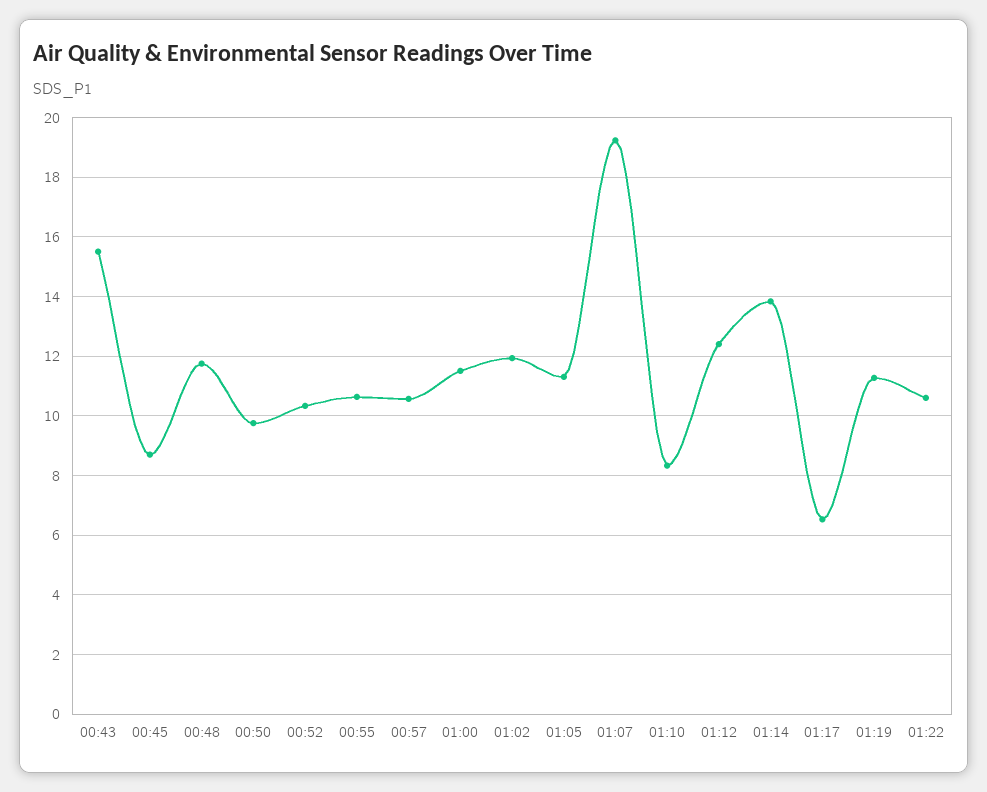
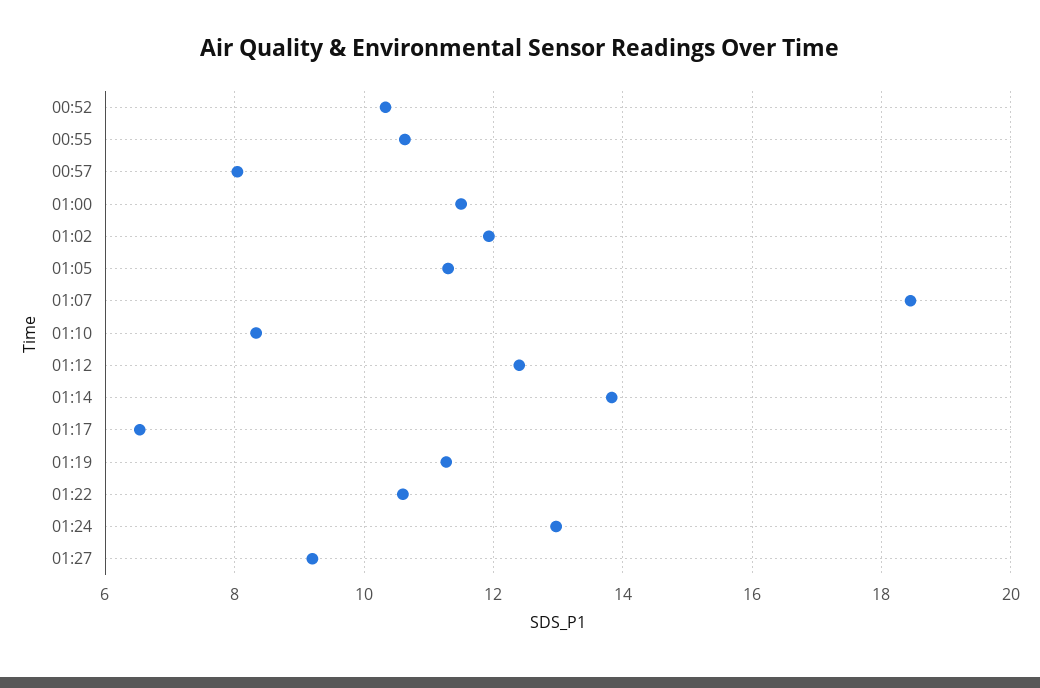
00:43: 15.5 -> none
00:45: 8.75 -> none
00:48: 11.75 -> none
00:50: 9.75 -> none
00:57: 10.5 -> 8
01:07: 19.25 -> 18.4
01:24: none -> 13
01:27: none -> 9.2

